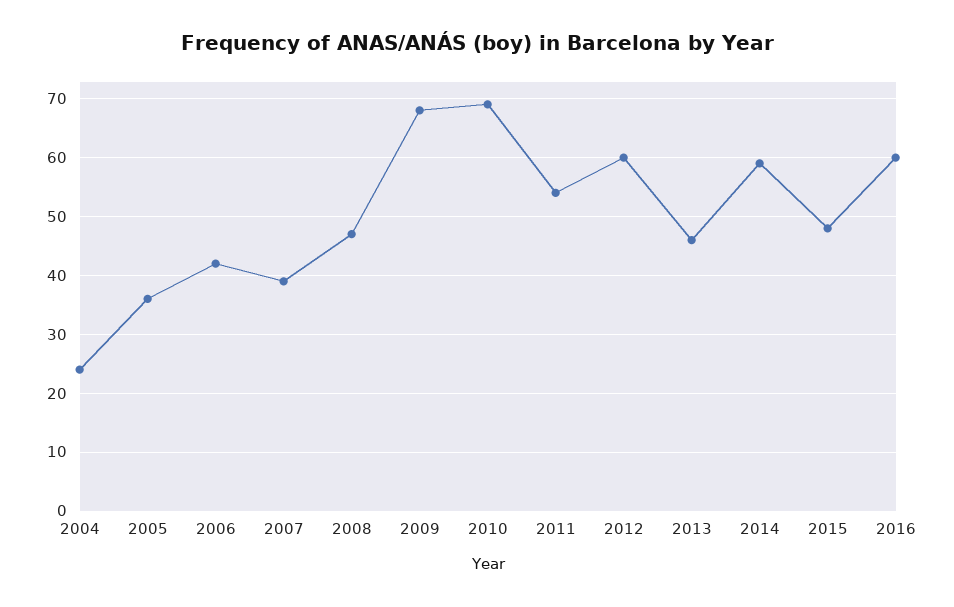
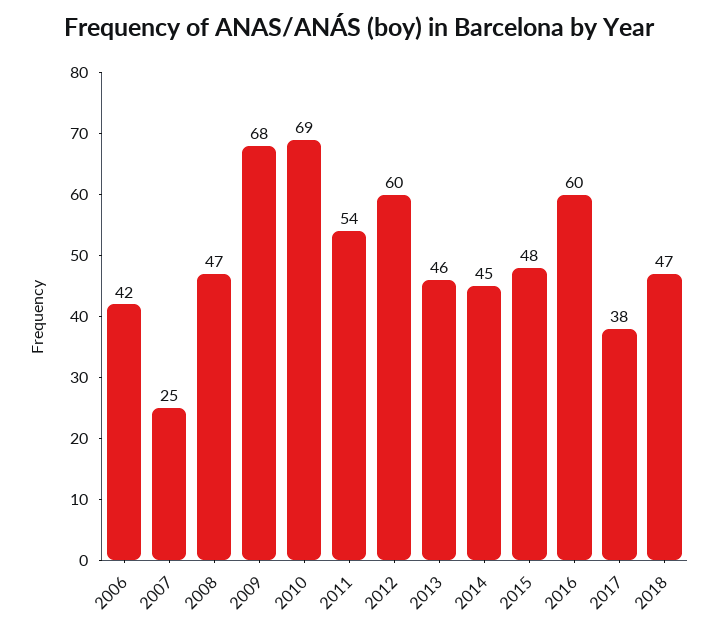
2004: 25 -> none
2005: 35 -> none
2007: 40 -> 25
2014: 60 -> 45
2017: none -> 38
2018: none -> 47

